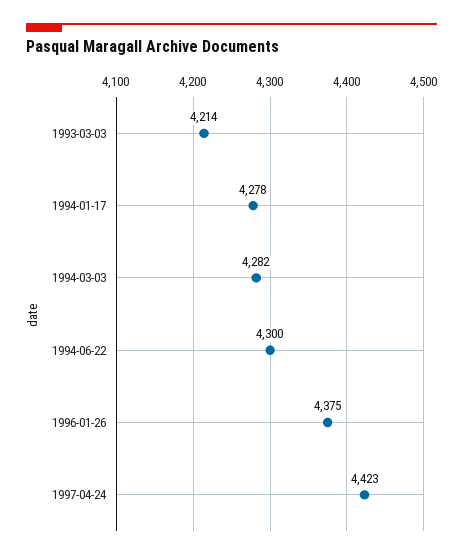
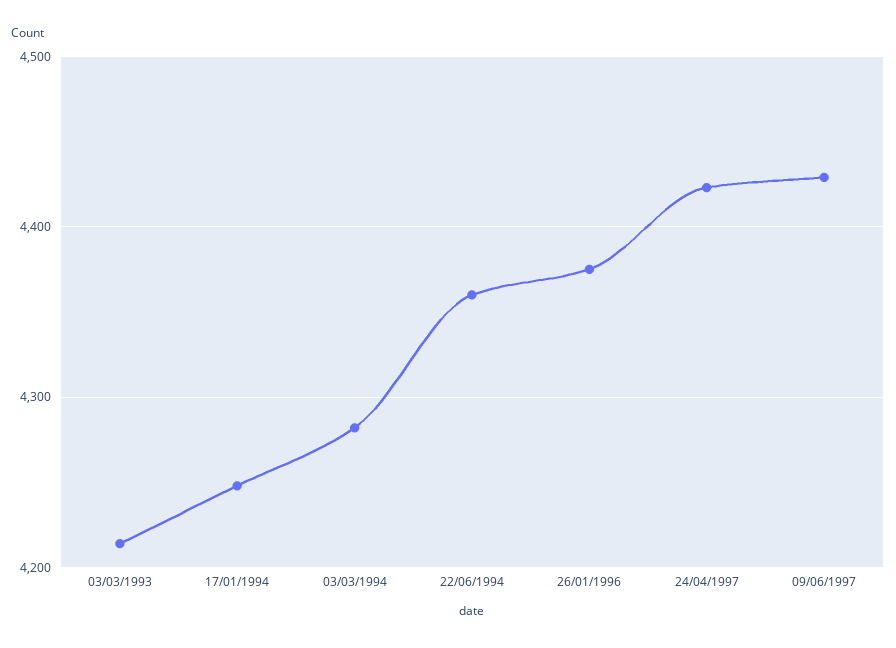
1994-01-17: 4278 -> 4250
1994-06-22: 4300 -> 4360
09/06/1997: none -> 4430

